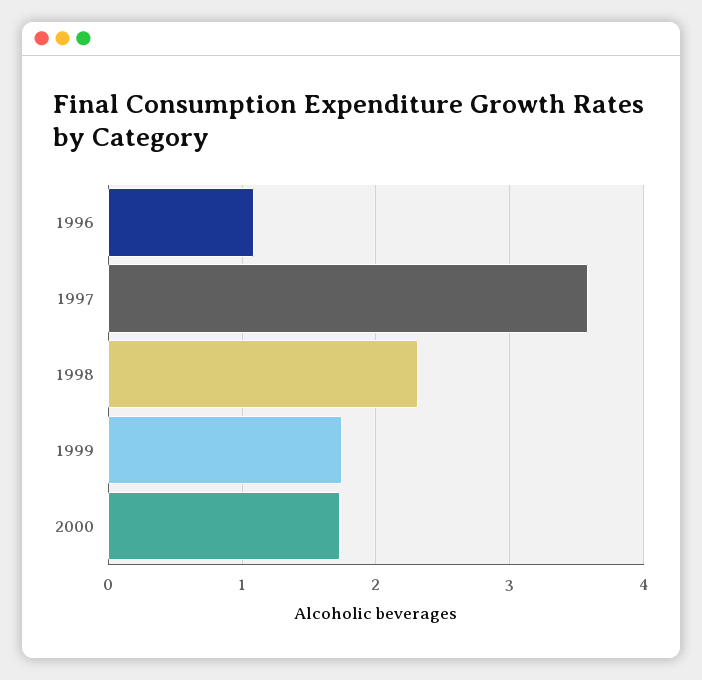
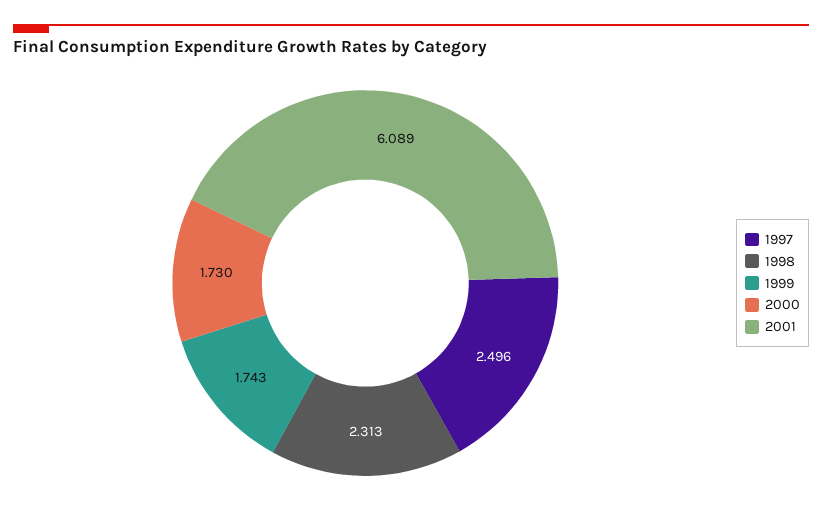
1996: 1.1 -> none
1997: 3.6 -> 2.496
2001: none -> 6.089

